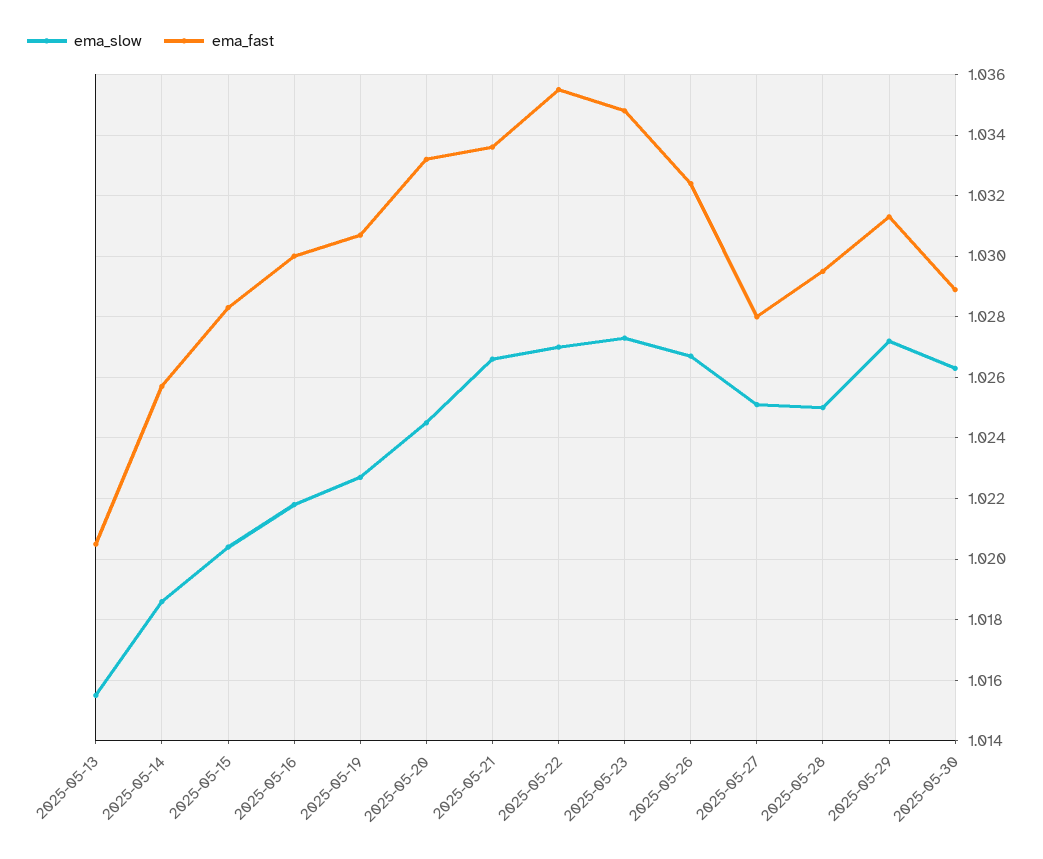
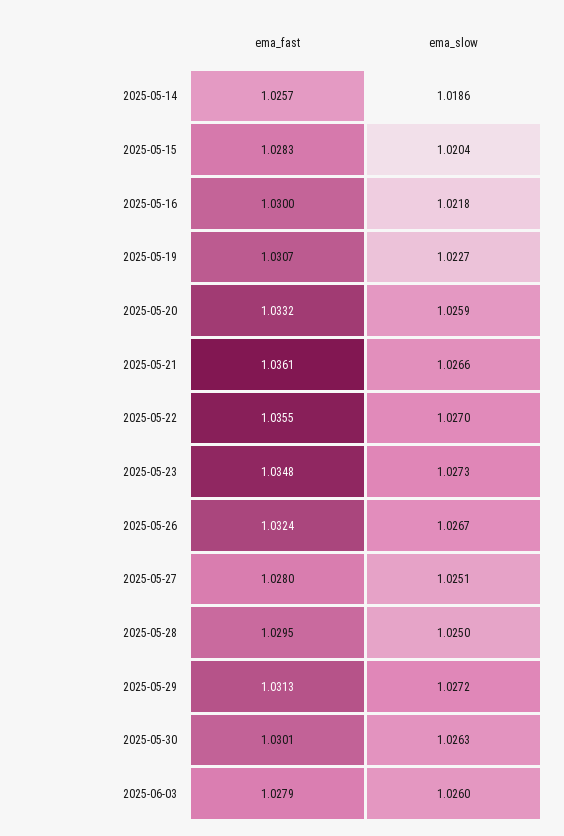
ema_slow, 2025-05-13: 1.0155 -> none
ema_fast, 2025-05-13: 1.0205 -> none
ema_slow, 2025-05-20: 1.0245 -> 1.0259
ema_fast, 2025-05-21: 1.0335 -> 1.0361
ema_fast, 2025-05-30: 1.029 -> 1.0301
ema_fast, 2025-06-03: none -> 1.0279
ema_slow, 2025-06-03: none -> 1.026

